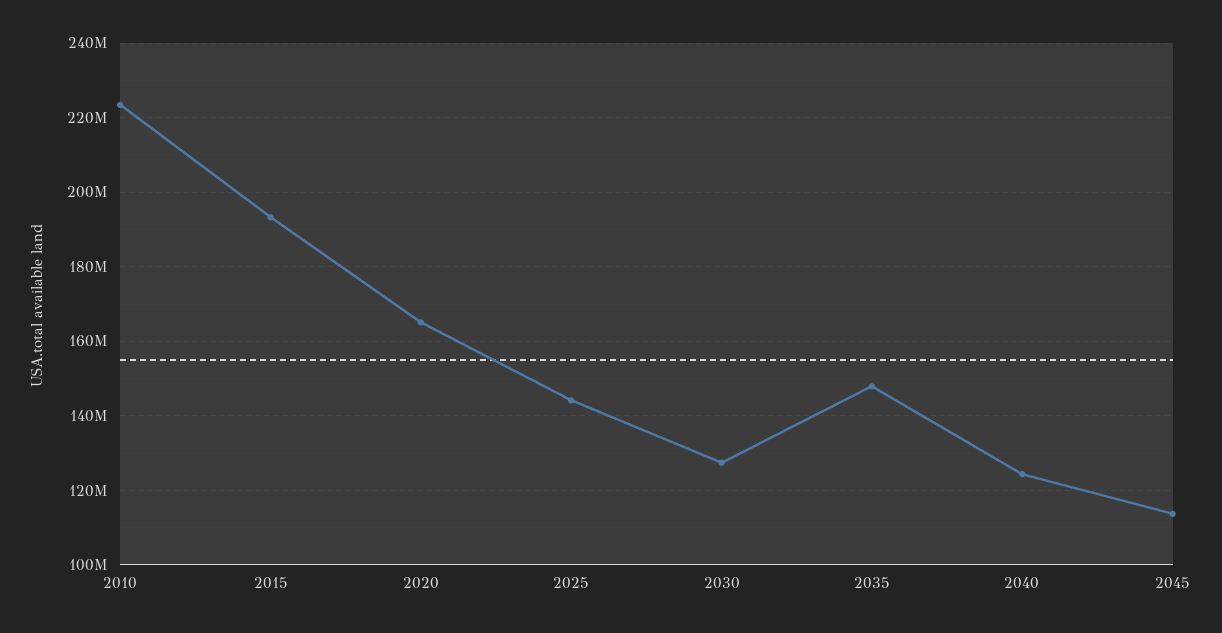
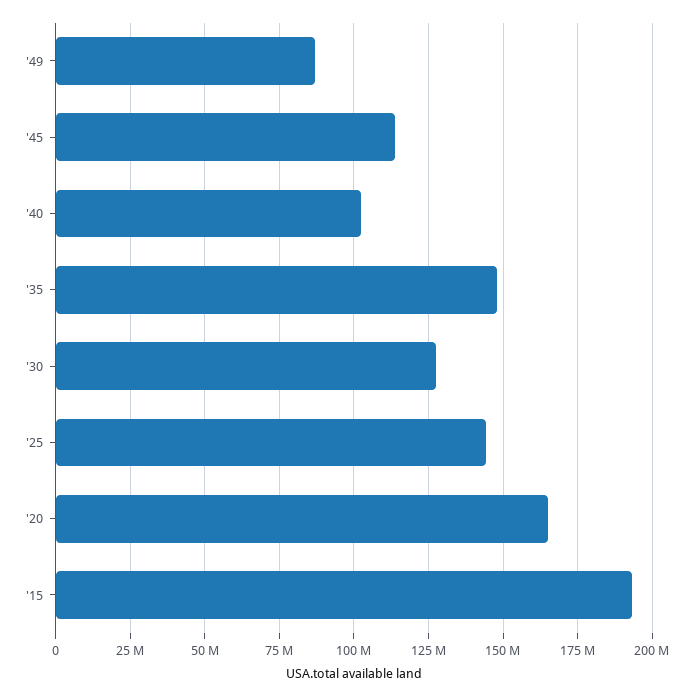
2010: 224000000 -> none
2040: 124000000 -> 102500000
'49: none -> 87500000

